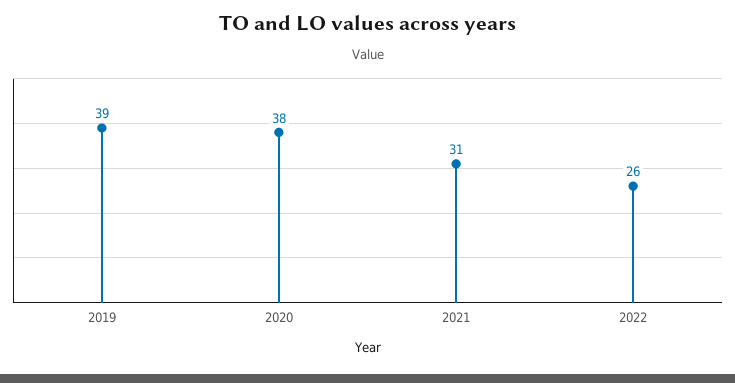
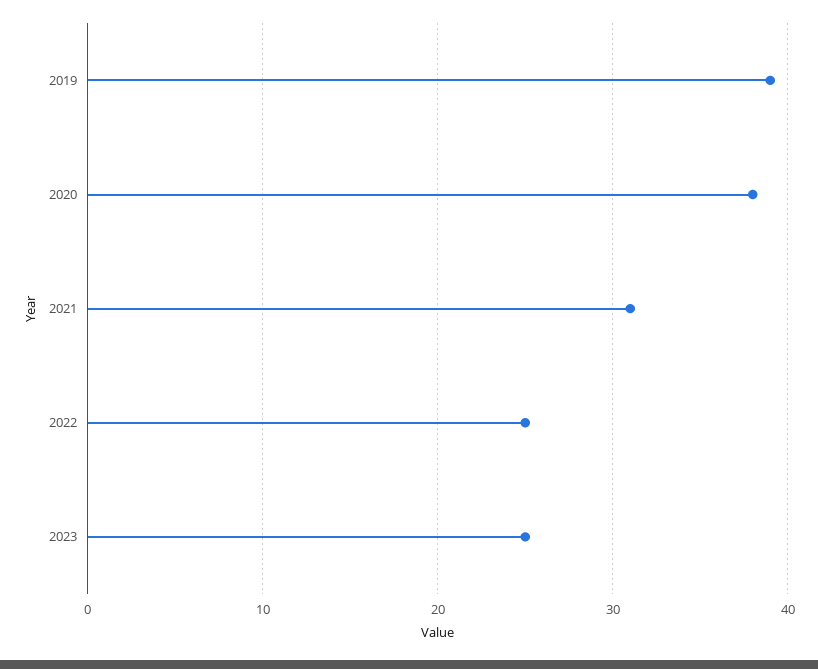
2022: 26 -> 25
2023: none -> 25

